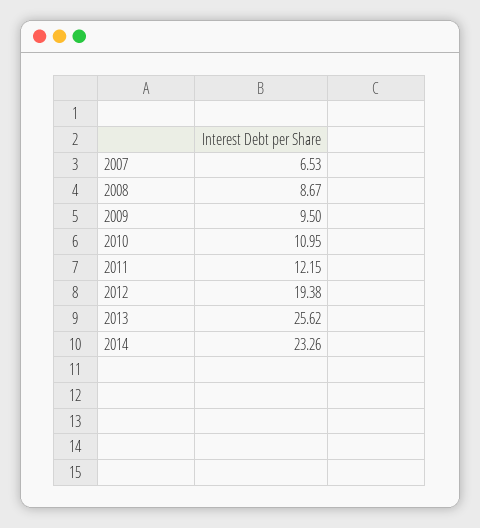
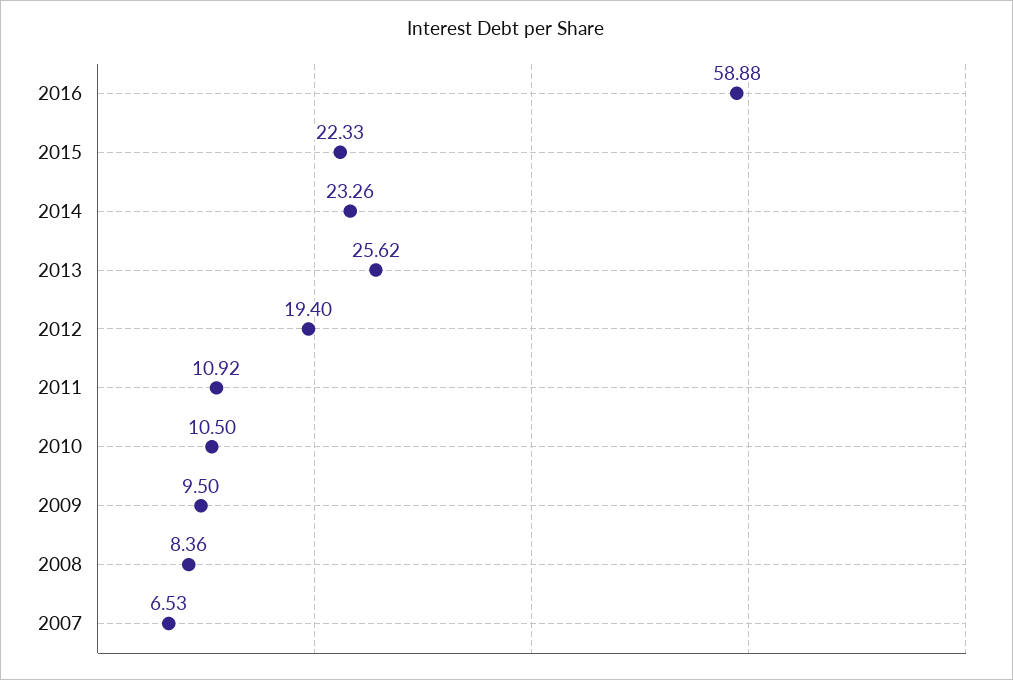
2008: 8.67 -> 8.36
2010: 10.95 -> 10.5
2011: 12.15 -> 10.92
2012: 19.38 -> 19.4
2016: none -> 58.88
2015: none -> 22.33

